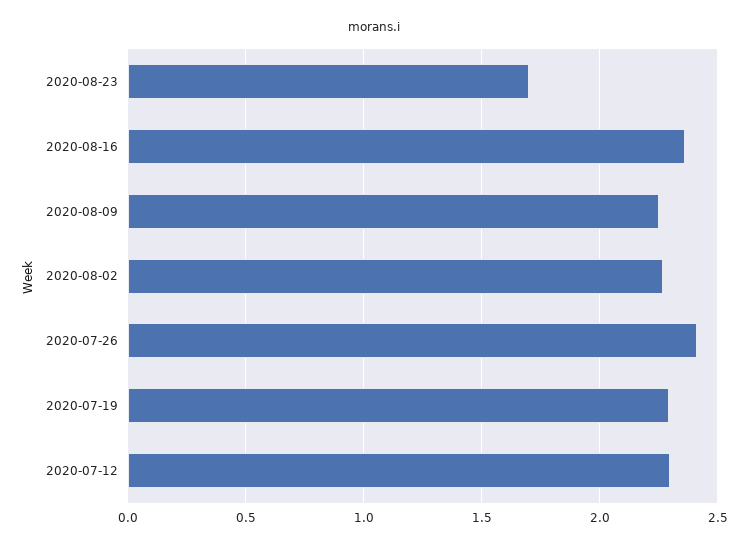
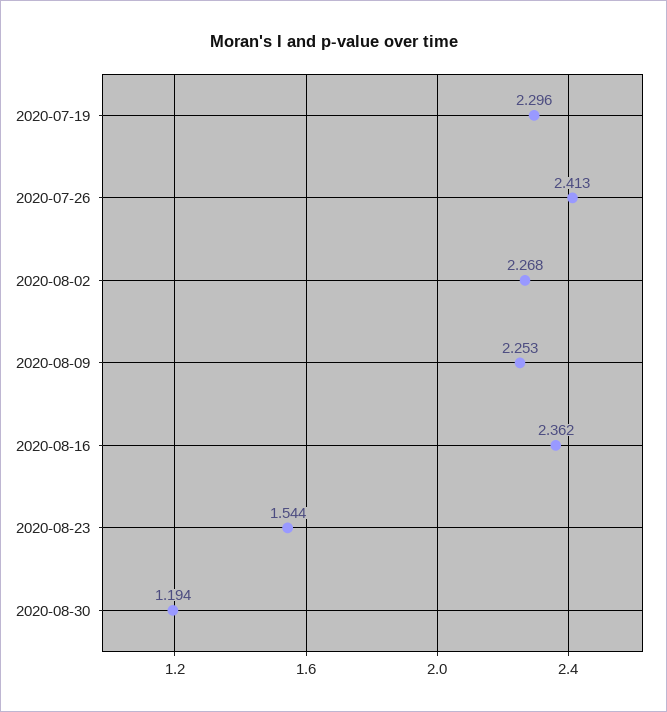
2020-08-23: 1.7 -> 1.544
2020-07-12: 2.3 -> none
2020-08-30: none -> 1.194

